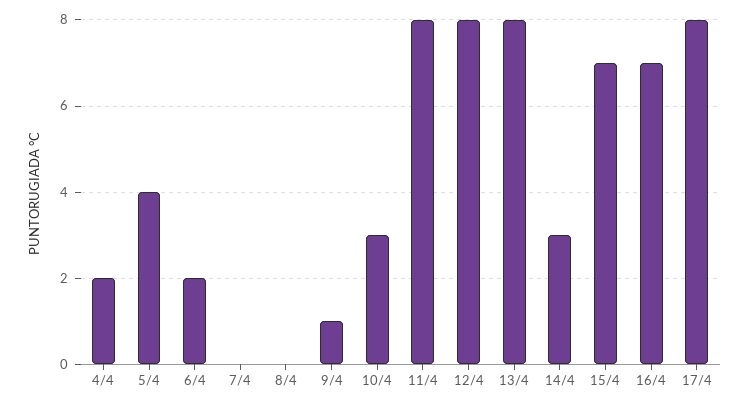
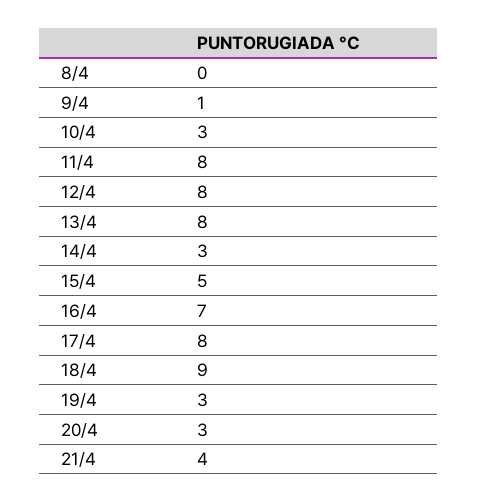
4/4: 2 -> none
5/4: 4 -> none
6/4: 2 -> none
7/4: 0 -> none
15/4: 7 -> 5
18/4: none -> 9
19/4: none -> 3
20/4: none -> 3
21/4: none -> 4

